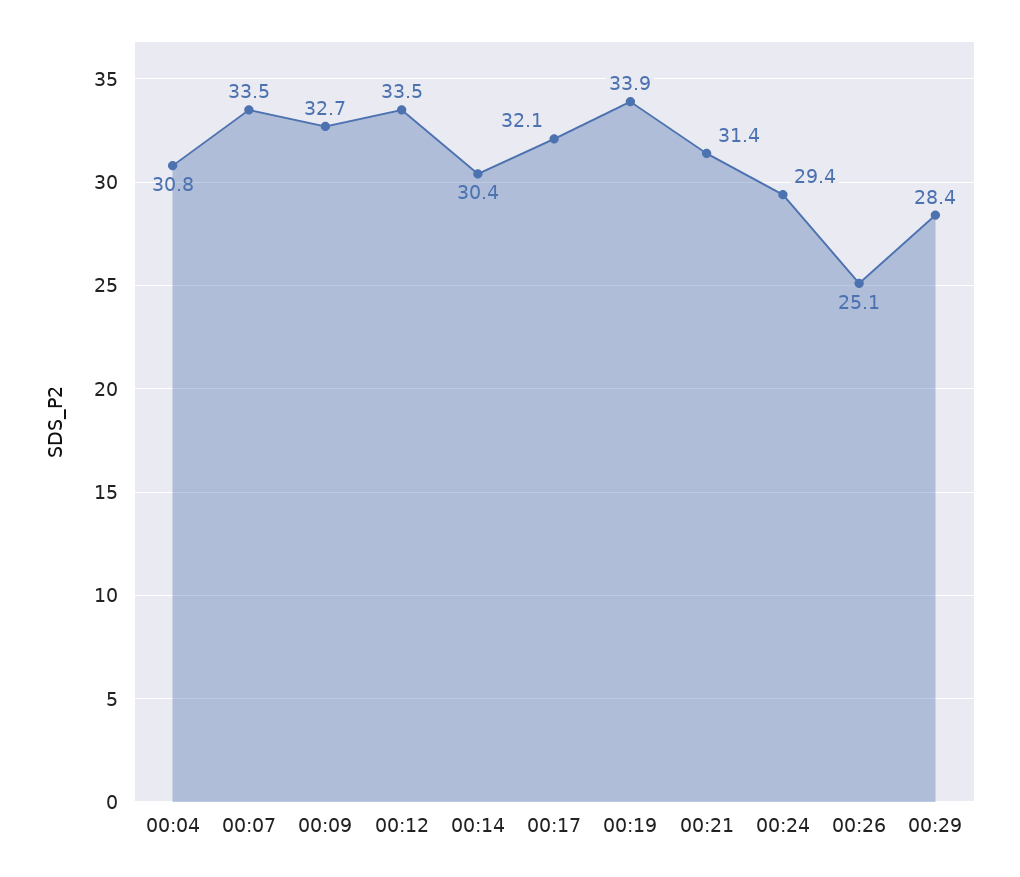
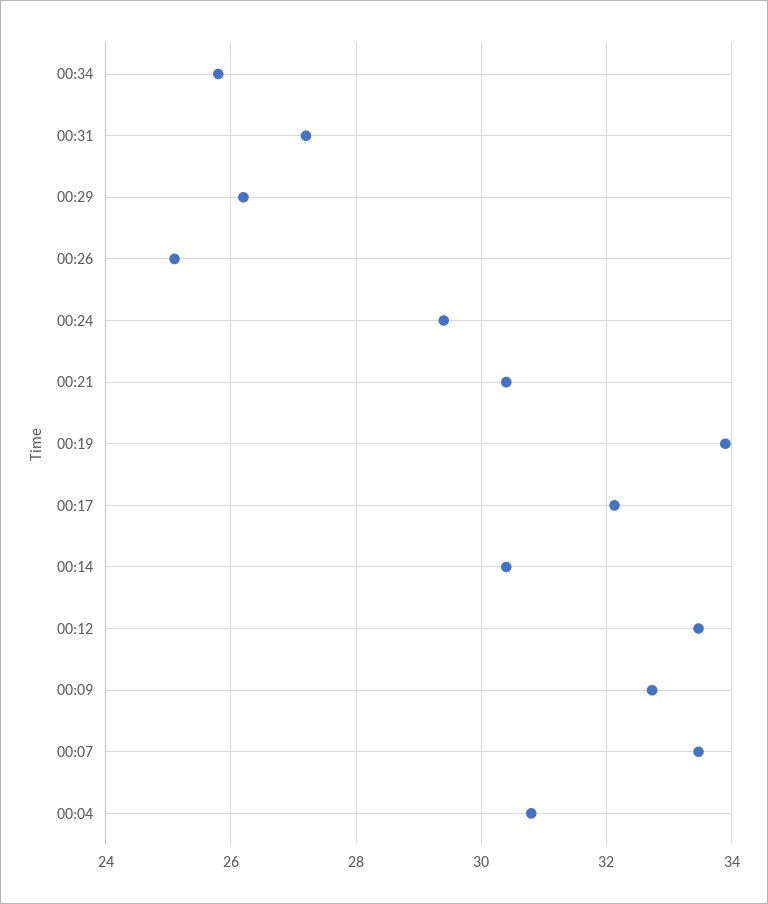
00:21: 31.4 -> 30.4
00:29: 28.4 -> 26.2
00:34: none -> 25.8
00:31: none -> 27.2

